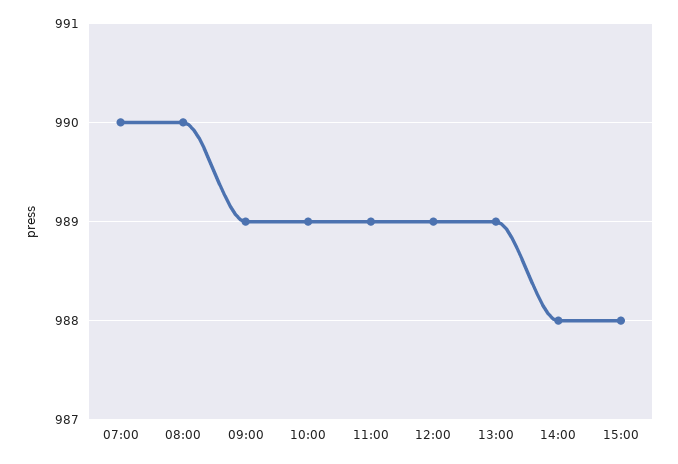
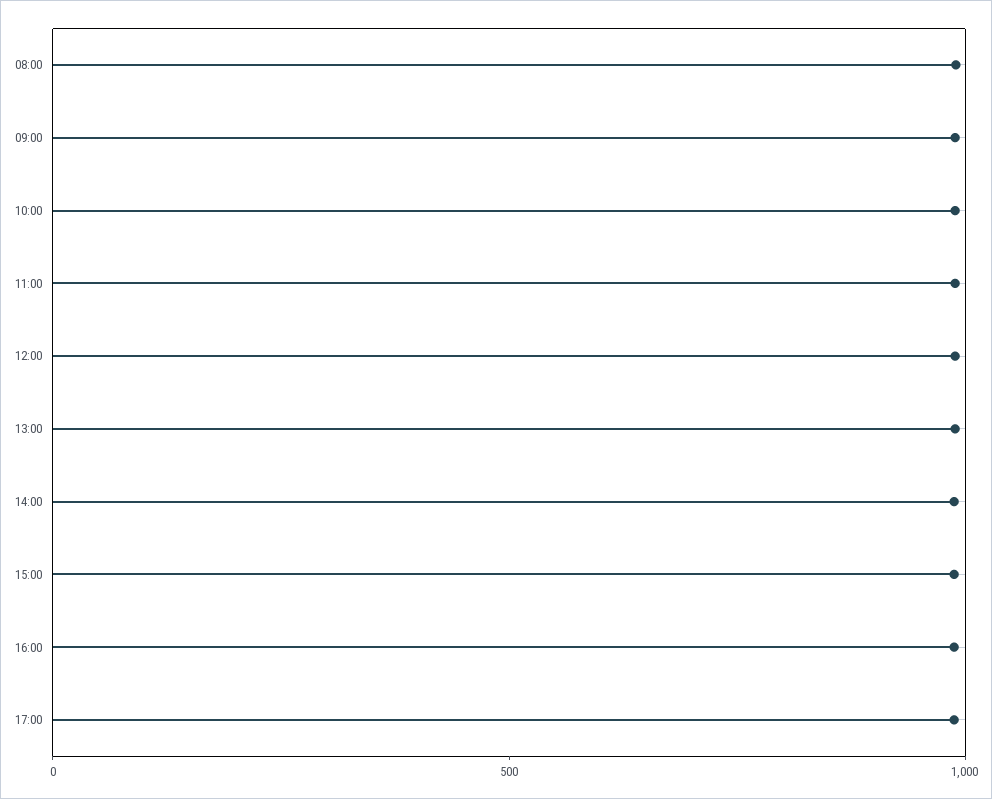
07:00: 990 -> none
16:00: none -> 1000
17:00: none -> 1000

